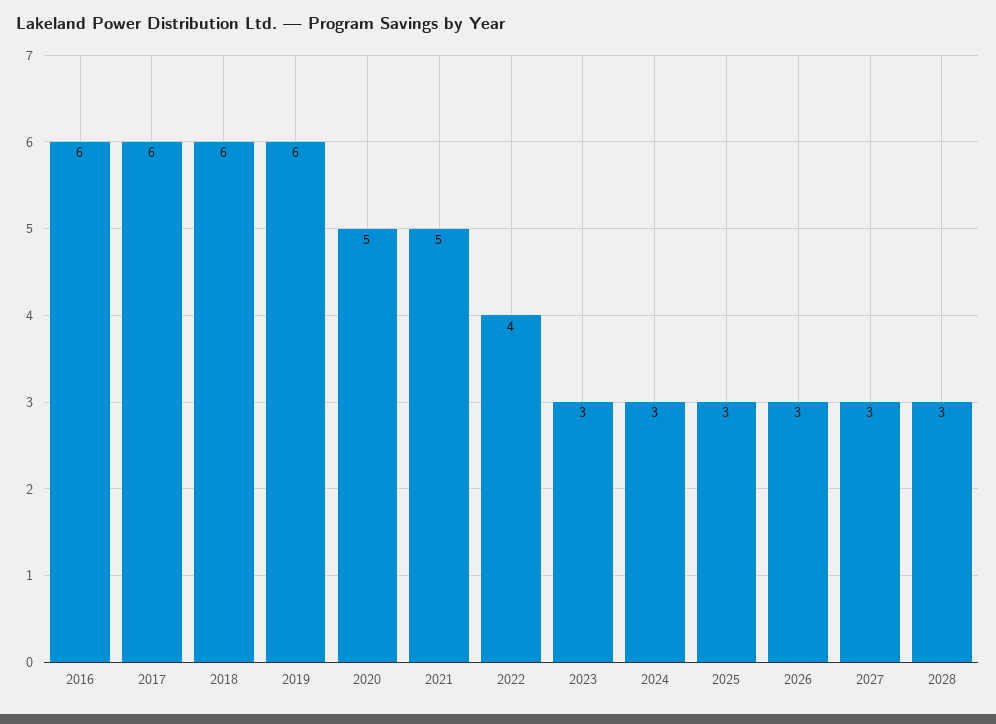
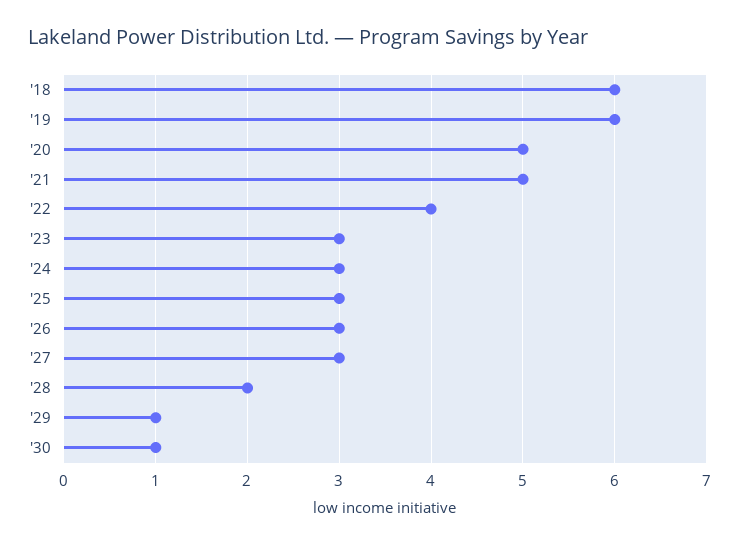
2016: 6 -> none
2017: 6 -> none
2028: 3 -> 2
'29: none -> 1
'30: none -> 1

